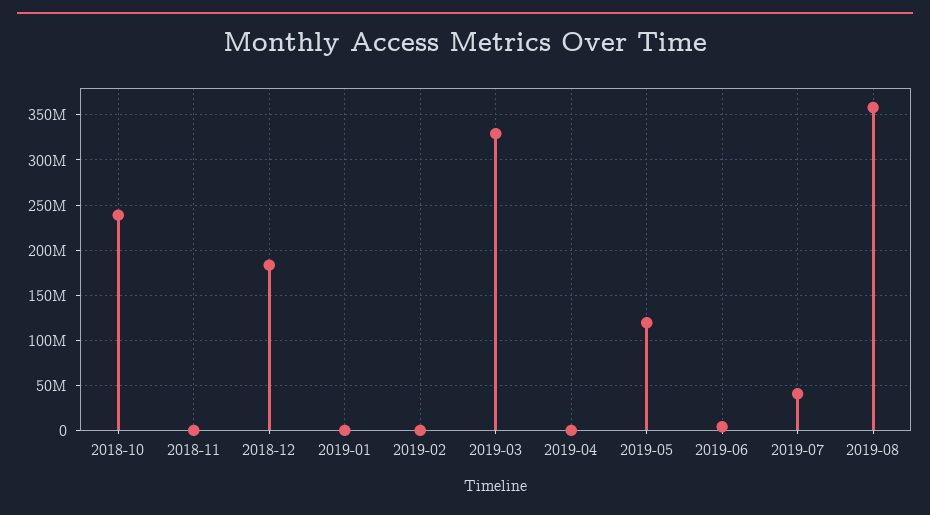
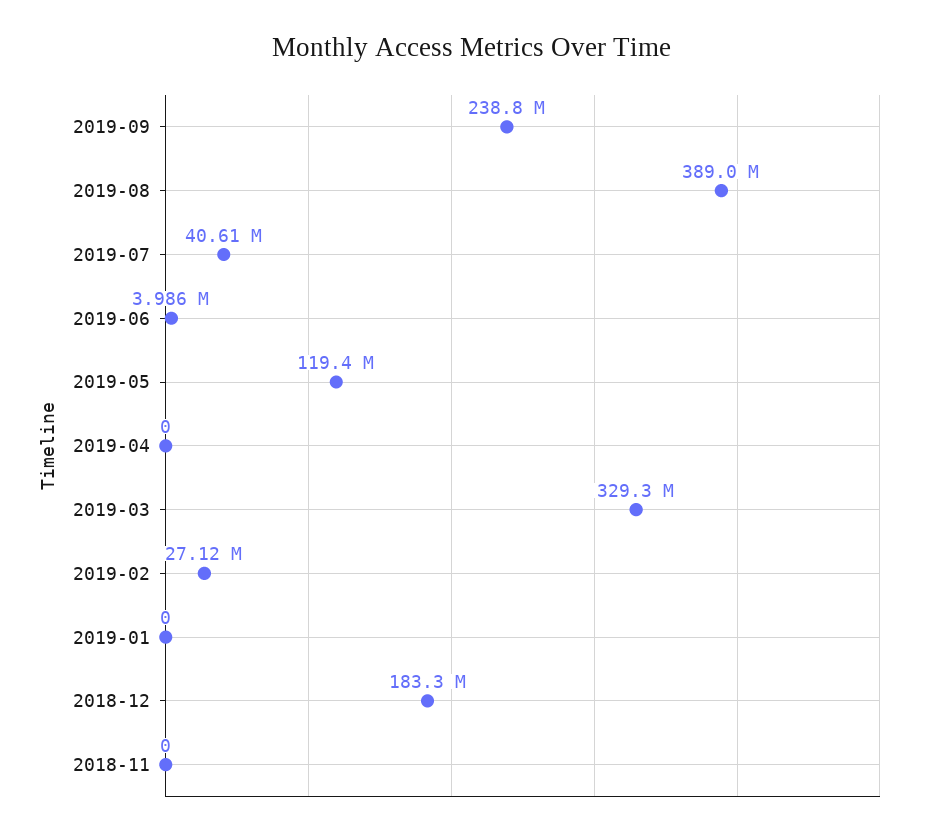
2018-10: 240000000 -> none
2019-02: 0 -> 27120000
2019-08: 360000000 -> 389000000
2019-09: none -> 238800000

